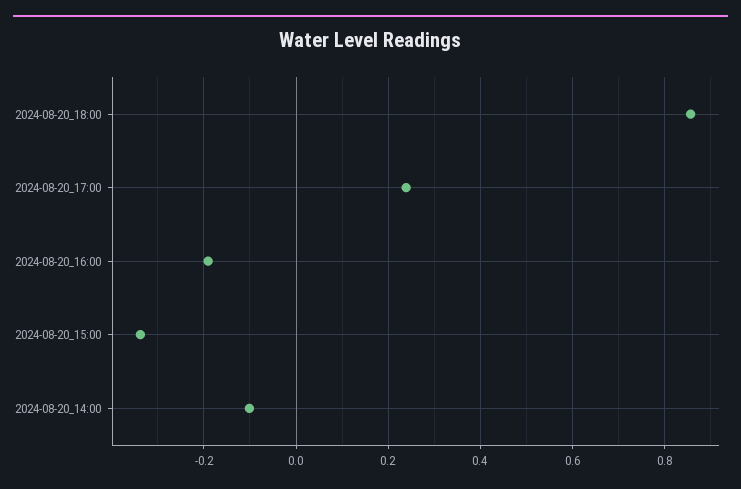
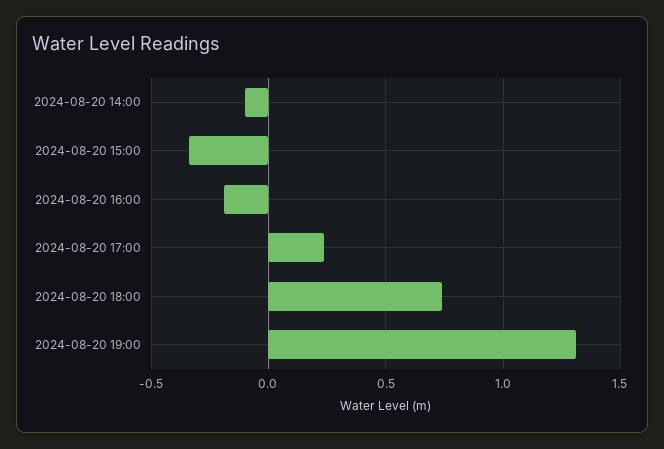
2024-08-20_18:00: 0.86 -> 0.75
2024-08-20 19:00: none -> 1.3

